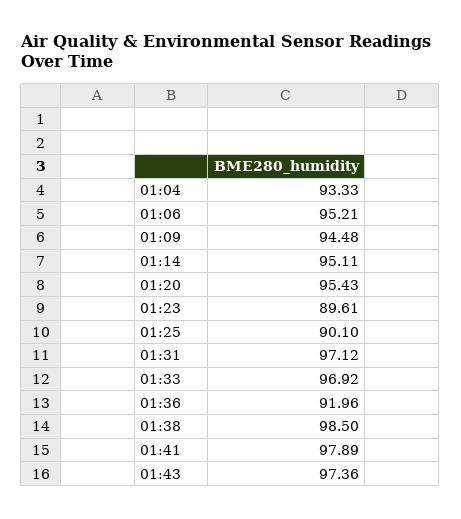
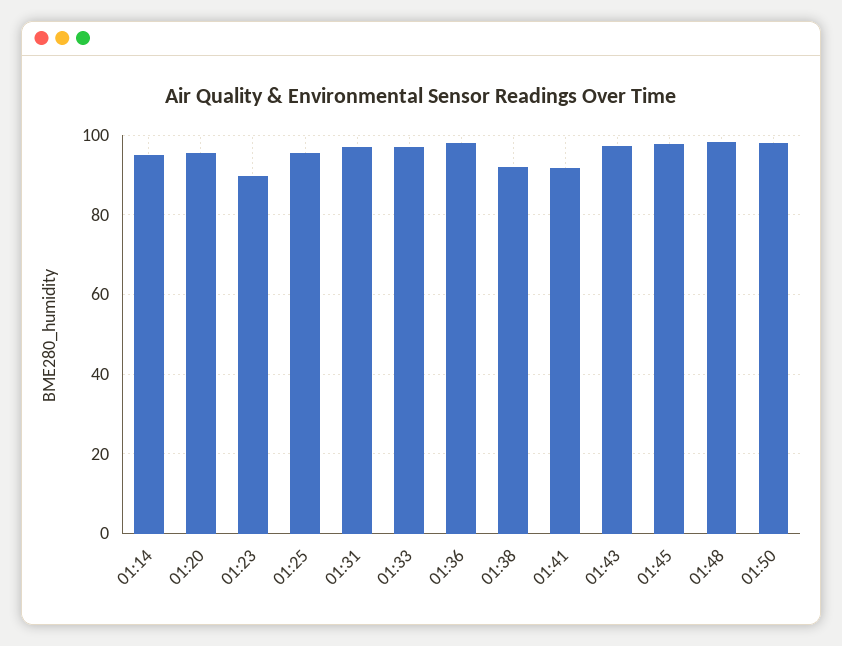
01:04: 93.33 -> none
01:06: 95.21 -> none
01:09: 94.48 -> none
01:25: 90.1 -> 96
01:36: 91.96 -> 98
01:38: 98.5 -> 92
01:41: 97.89 -> 92
01:45: none -> 98
01:48: none -> 98
01:50: none -> 98

